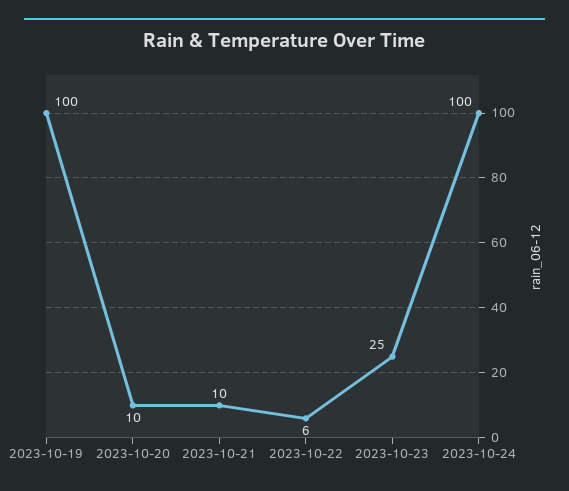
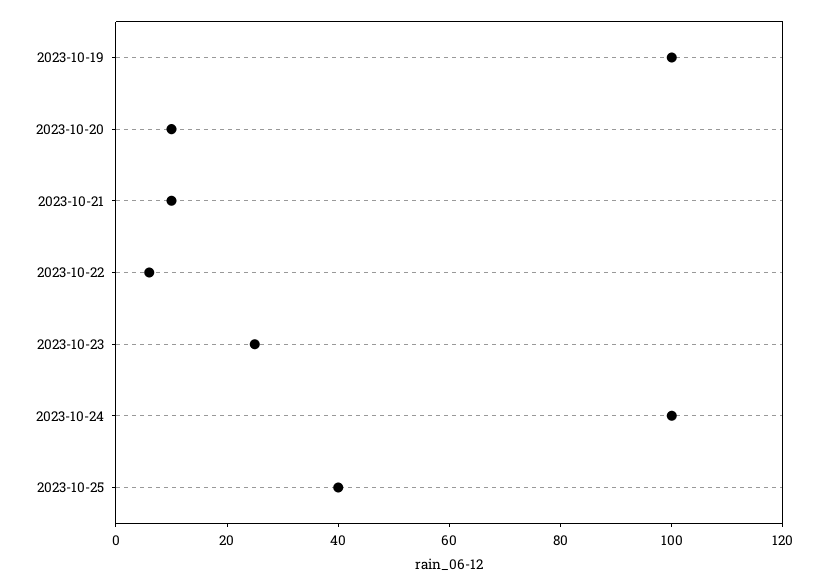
2023-10-25: none -> 40

